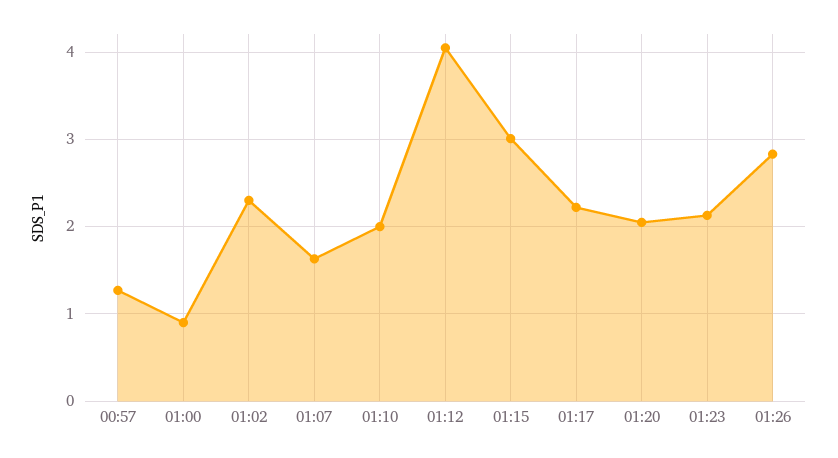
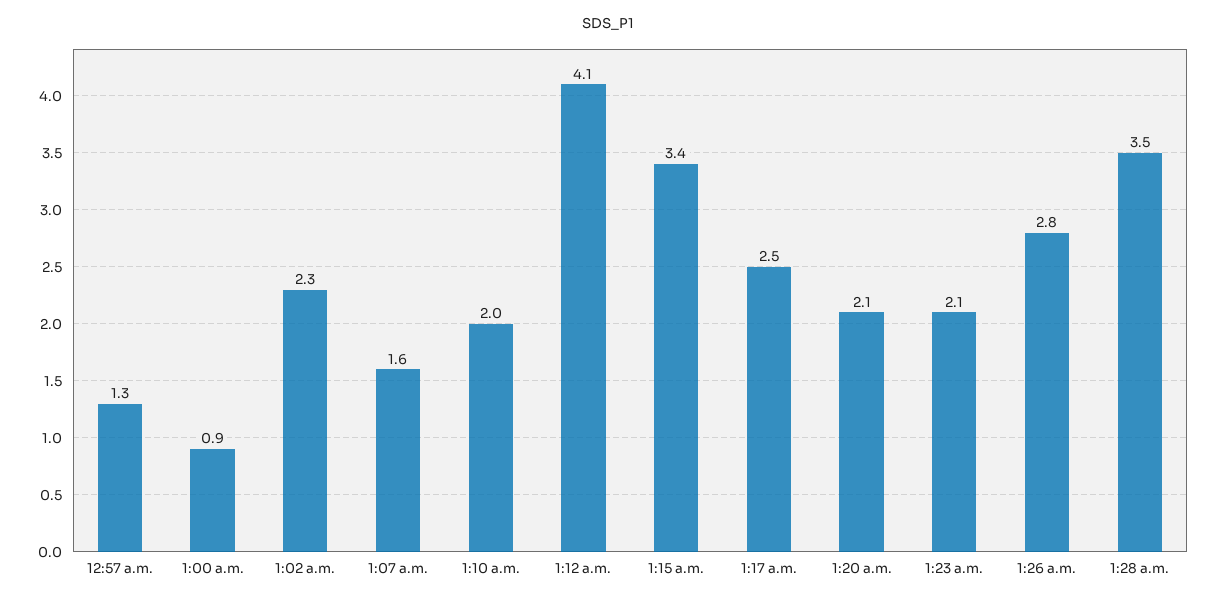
01:15: 3 -> 3.4
01:17: 2.2 -> 2.5
1:28 a.m.: none -> 3.5

